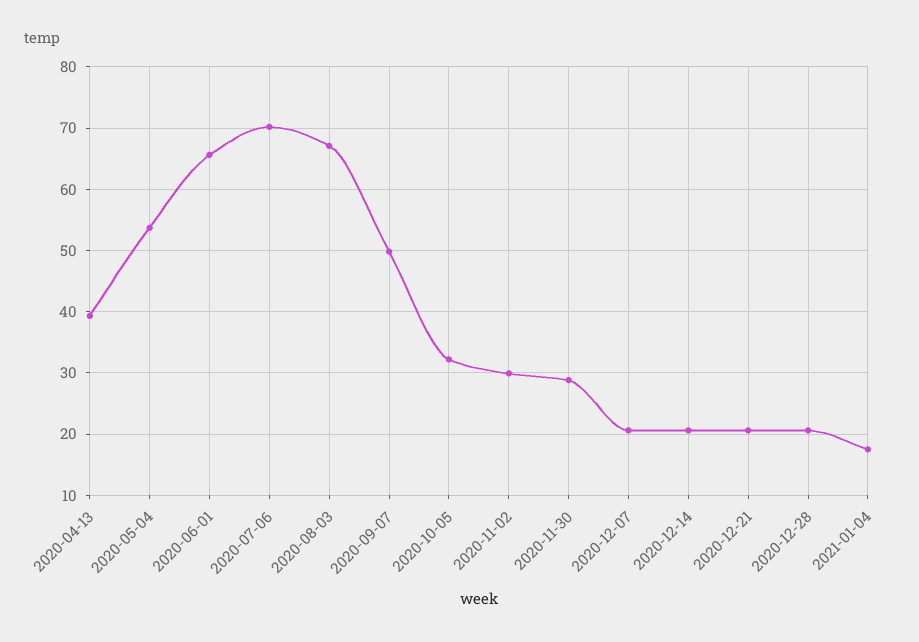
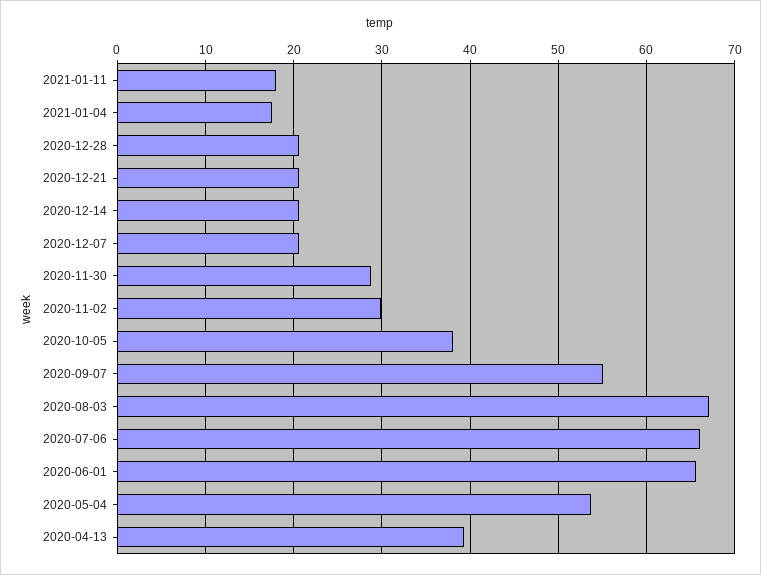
2020-07-06: 70 -> 66
2020-09-07: 50 -> 55
2020-10-05: 32 -> 38
2021-01-11: none -> 18

